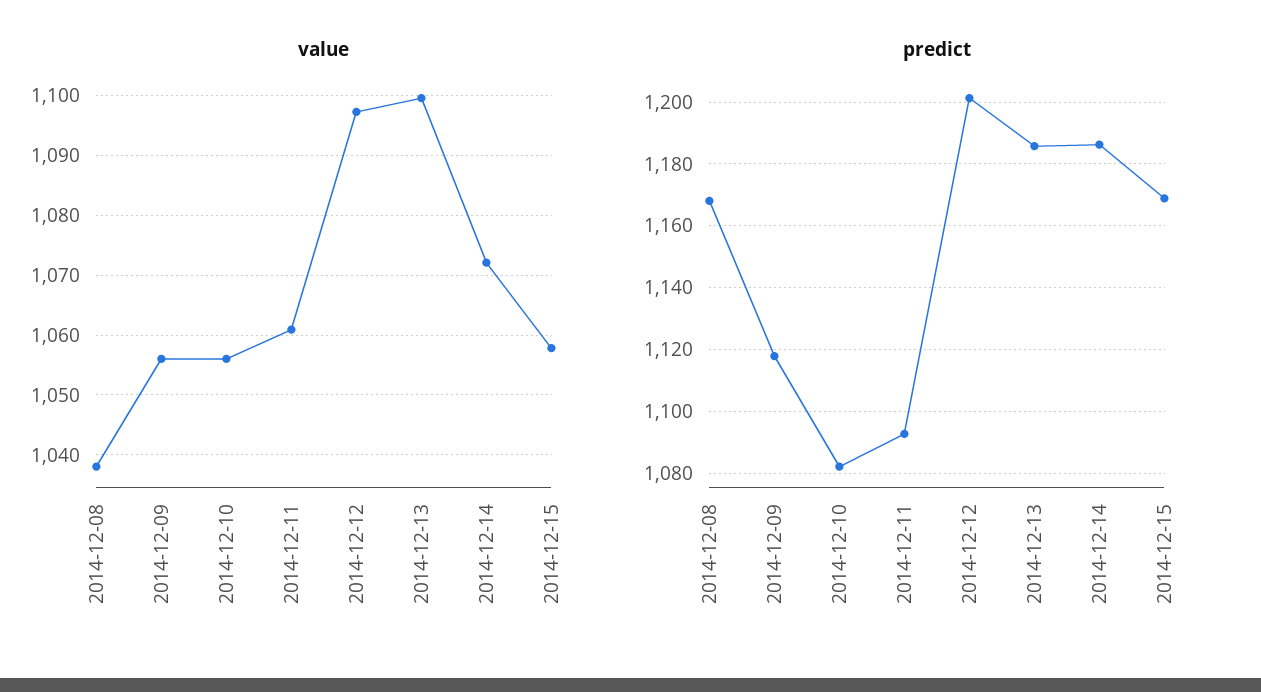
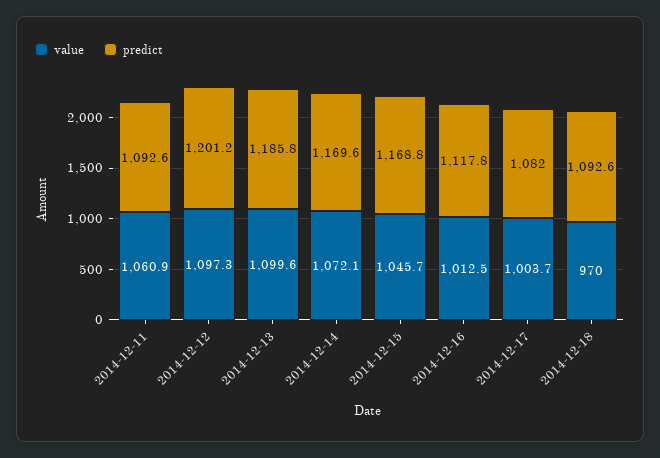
value, 2014-12-08: 1038 -> none
value, 2014-12-09: 1056 -> none
value, 2014-12-10: 1056 -> none
value, 2014-12-15: 1058 -> 1045.7
predict, 2014-12-08: 1168 -> none
predict, 2014-12-09: 1118 -> none
predict, 2014-12-10: 1082 -> none
predict, 2014-12-14: 1186 -> 1169.6
value, 2014-12-16: none -> 1012.5
predict, 2014-12-16: none -> 1117.8
value, 2014-12-17: none -> 1003.7
predict, 2014-12-17: none -> 1082
value, 2014-12-18: none -> 970
predict, 2014-12-18: none -> 1092.6

